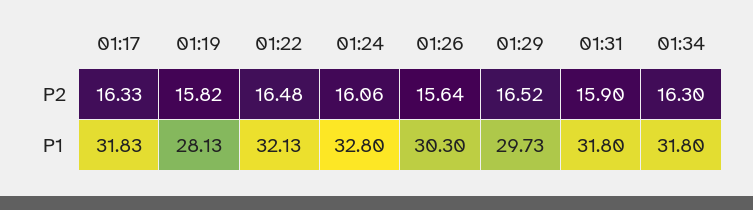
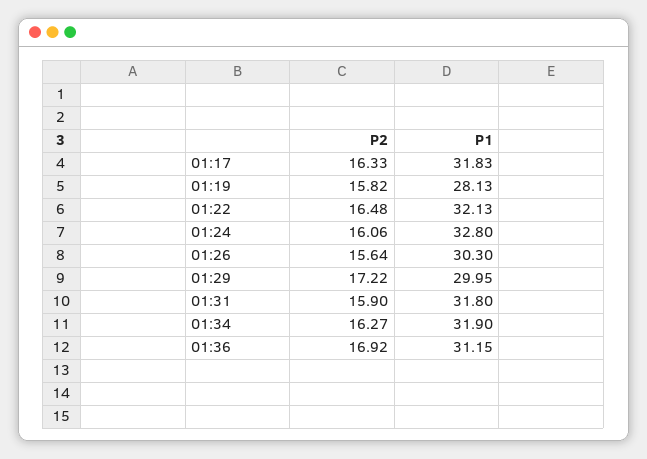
01:29, P2: 16.52 -> 17.22
01:34, P2: 16.3 -> 16.27
01:29, P1: 29.73 -> 29.95
01:34, P1: 31.8 -> 31.9
01:36, P2: none -> 16.92
01:36, P1: none -> 31.15

